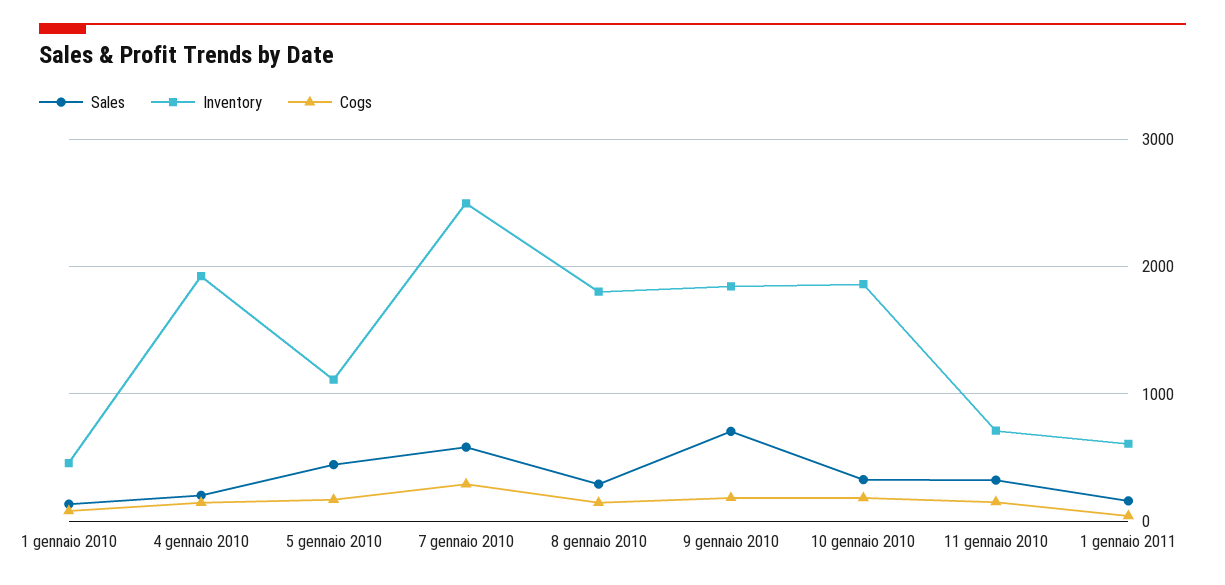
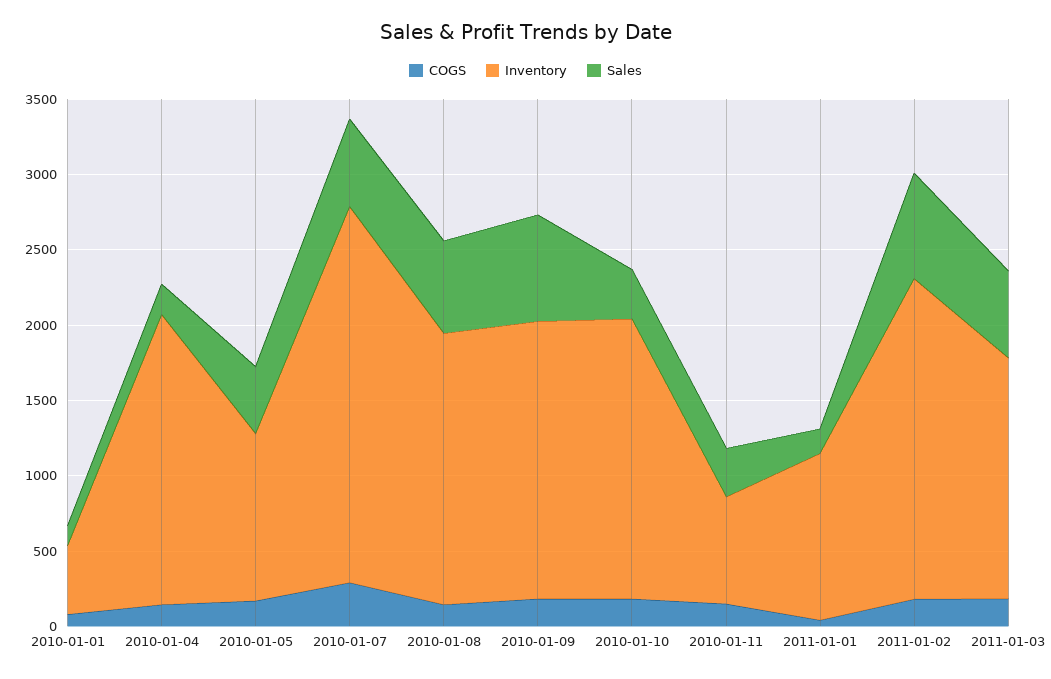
Sales, 8 gennaio 2010: 300 -> 600
Inventory, 1 gennaio 2011: 600 -> 1100
Cogs, 2011-01-02: none -> 200
Inventory, 2011-01-02: none -> 2100
Sales, 2011-01-02: none -> 700
Cogs, 2011-01-03: none -> 200
Inventory, 2011-01-03: none -> 1600
Sales, 2011-01-03: none -> 600

